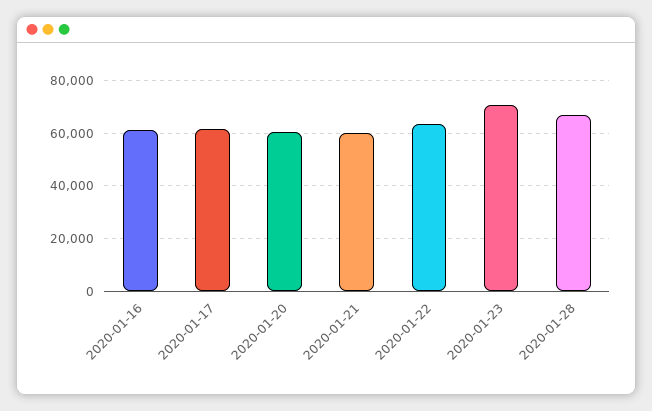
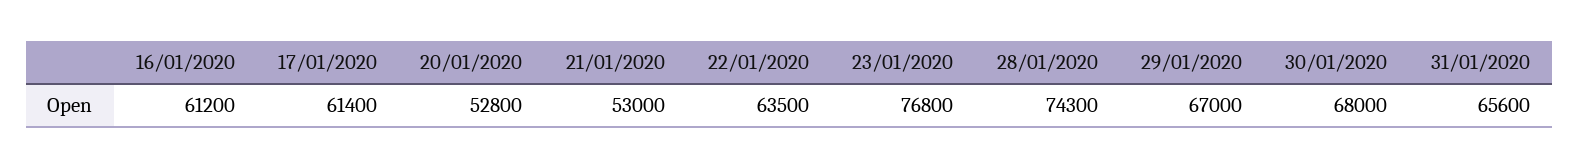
2020-01-20: 60000 -> 52800
2020-01-21: 60000 -> 53000
2020-01-23: 70000 -> 76800
2020-01-28: 67500 -> 74300
29/01/2020: none -> 67000
30/01/2020: none -> 68000
31/01/2020: none -> 65600

